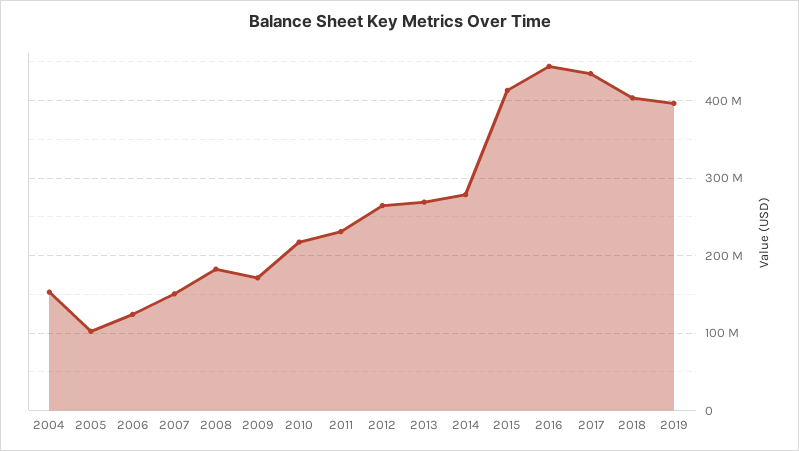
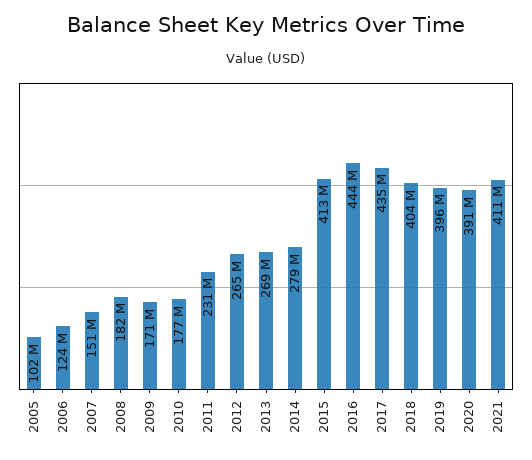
2004: 150000000 -> none
2010: 220000000 -> 177000000
2020: none -> 391000000
2021: none -> 411000000

